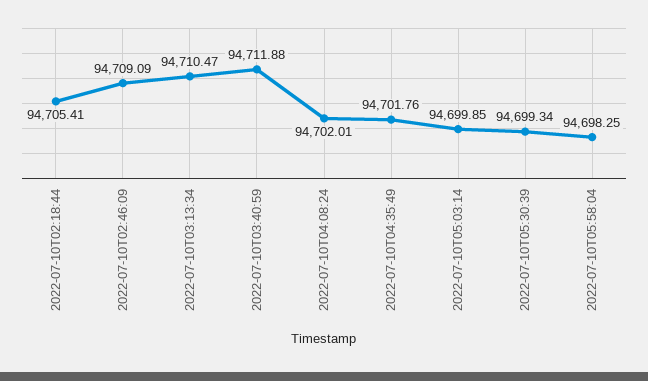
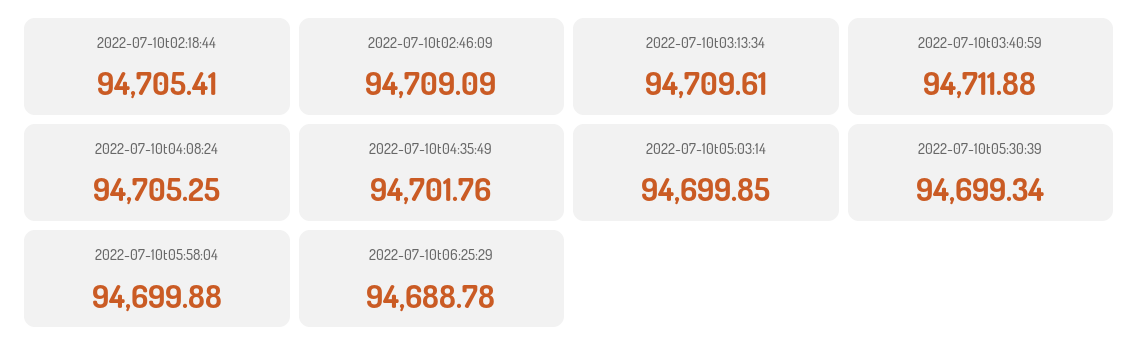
2022-07-10T03:13:34: 94710.47 -> 94709.61
2022-07-10T04:08:24: 94702.01 -> 94705.25
2022-07-10T05:58:04: 94698.25 -> 94699.88
2022-07-10t06:25:29: none -> 94688.78

